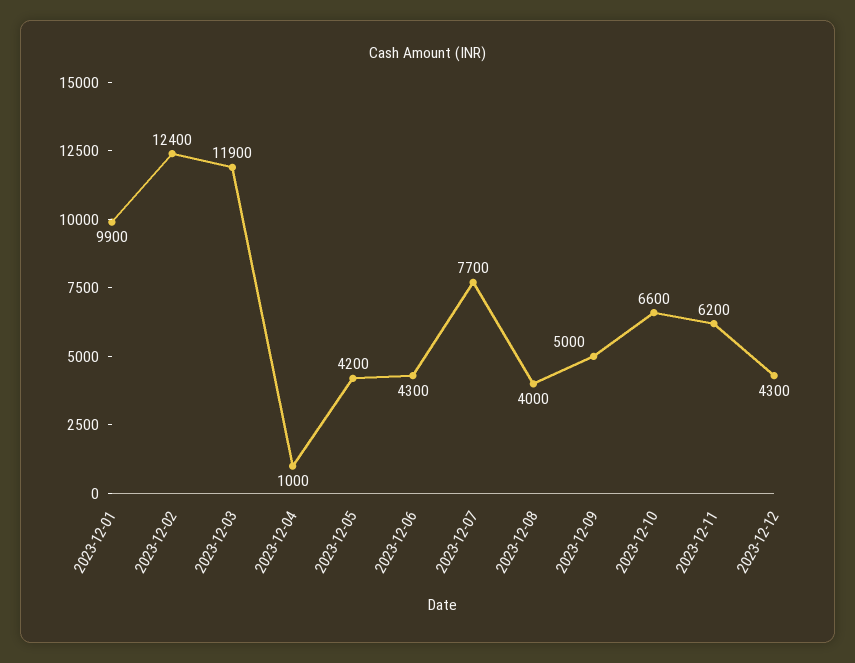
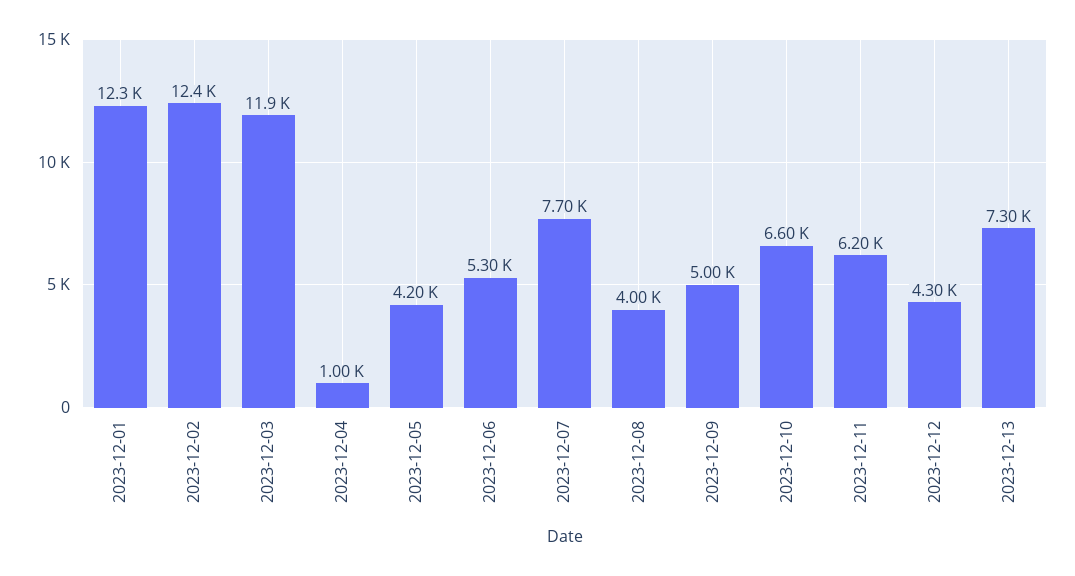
2023-12-01: 9900 -> 12300
2023-12-06: 4300 -> 5300
2023-12-13: none -> 7300

